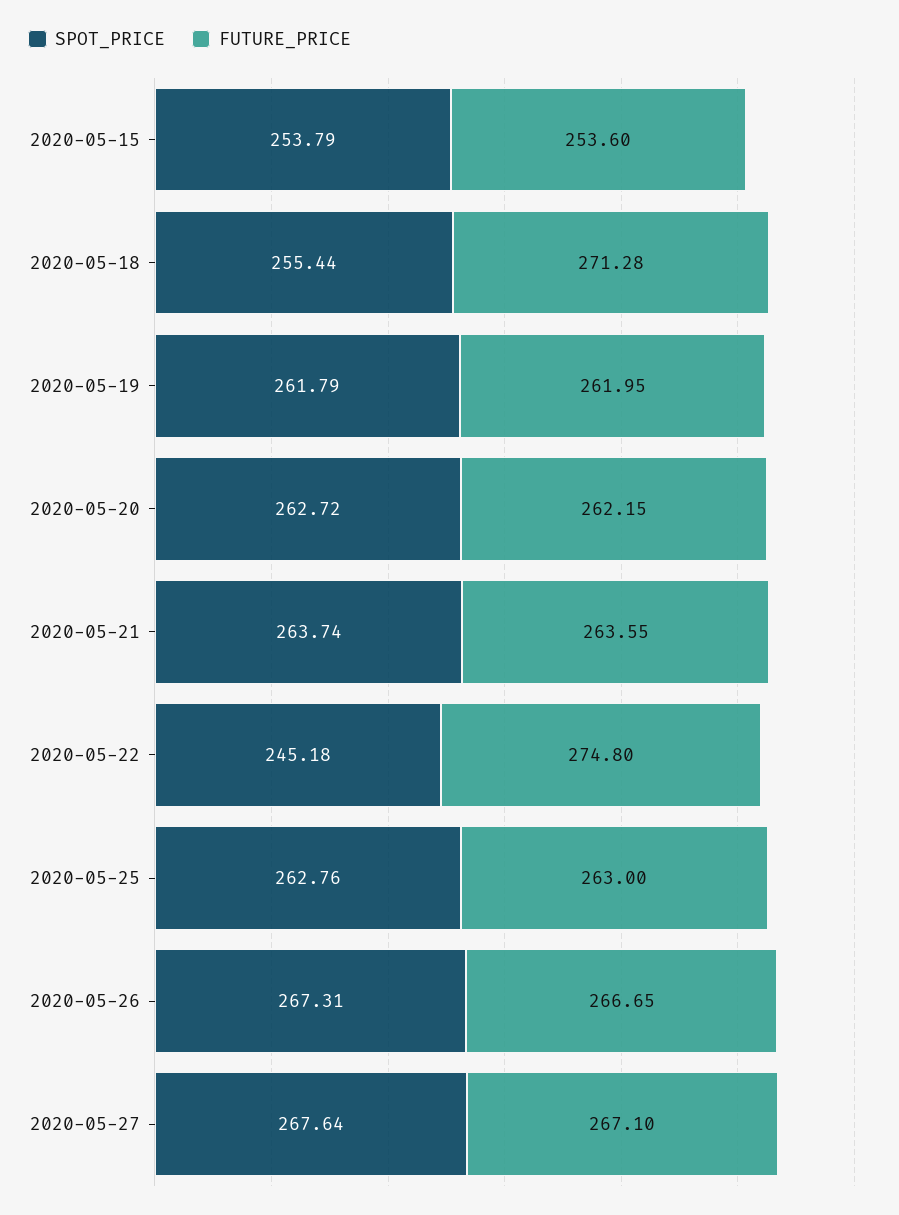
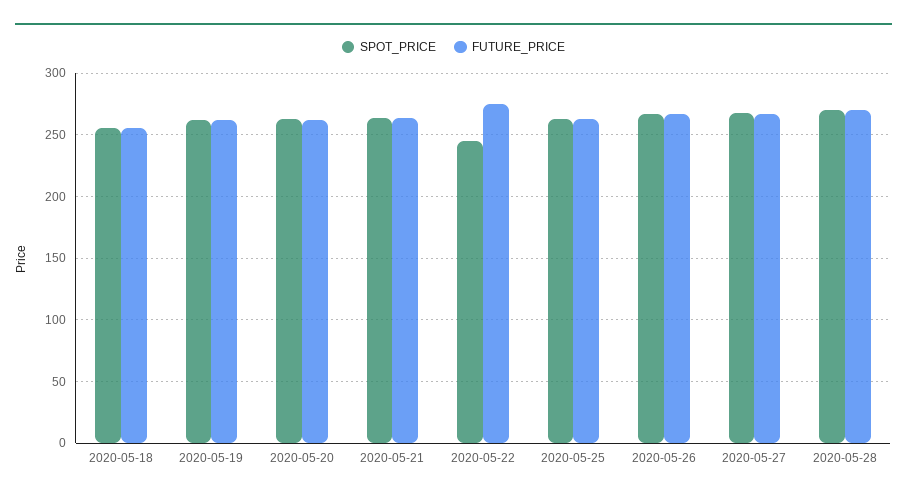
SPOT_PRICE, 2020-05-15: 253.79 -> none
FUTURE_PRICE, 2020-05-15: 253.6 -> none
FUTURE_PRICE, 2020-05-18: 271.28 -> 255
SPOT_PRICE, 2020-05-28: none -> 270
FUTURE_PRICE, 2020-05-28: none -> 270

